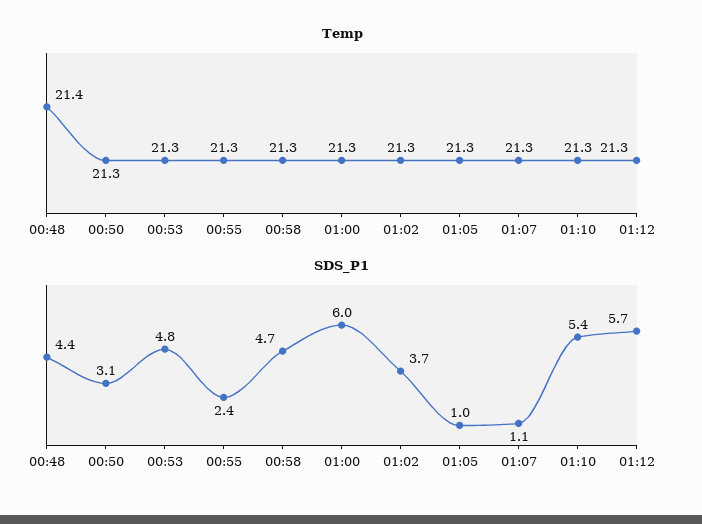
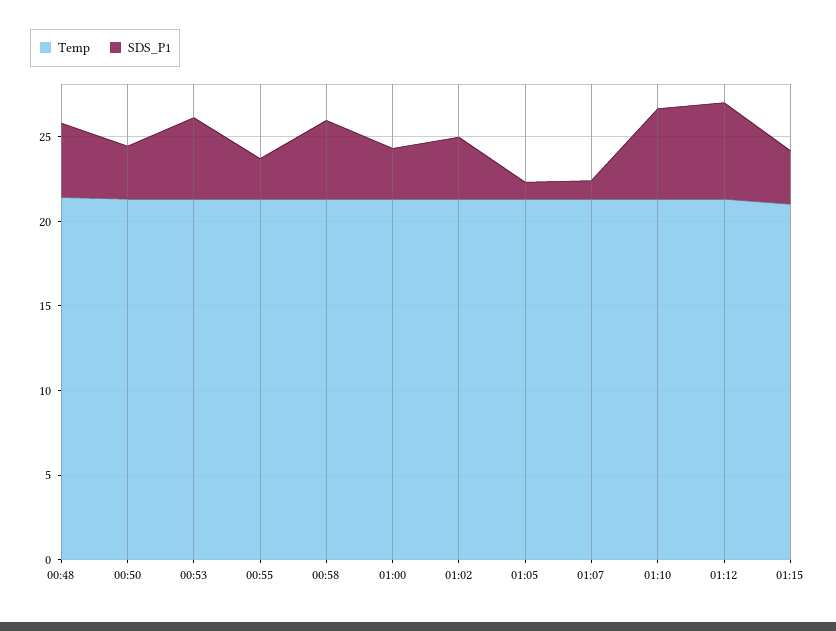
SDS_P1, 01:00: 6 -> 3
Temp, 01:15: none -> 21
SDS_P1, 01:15: none -> 3

